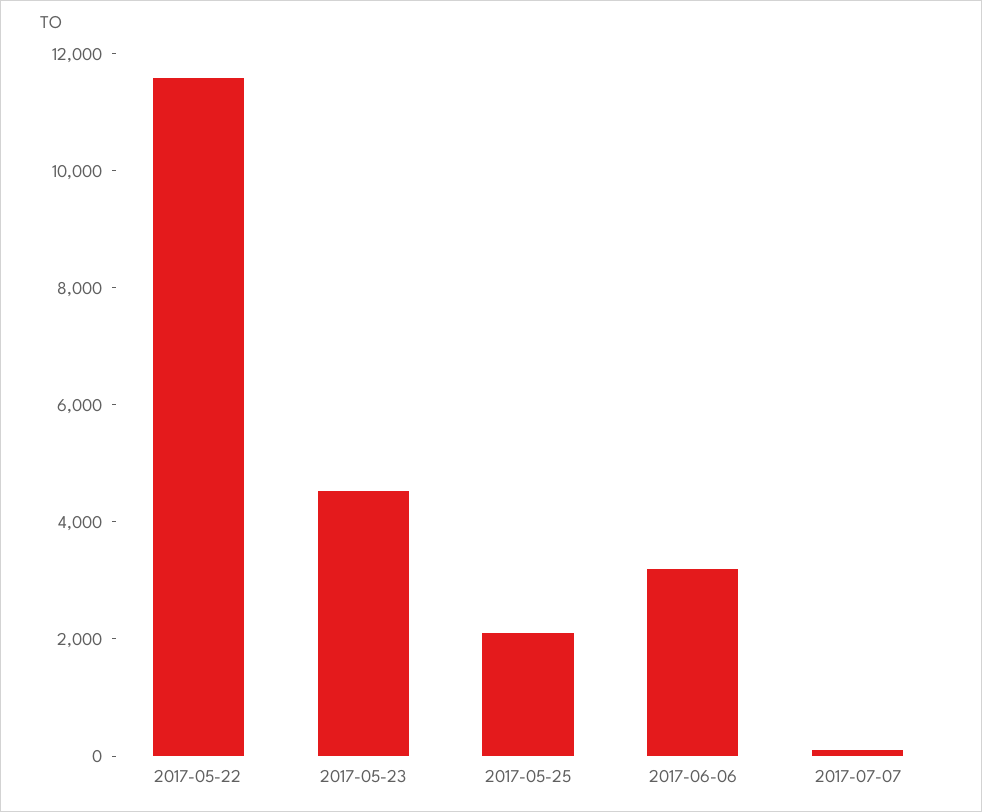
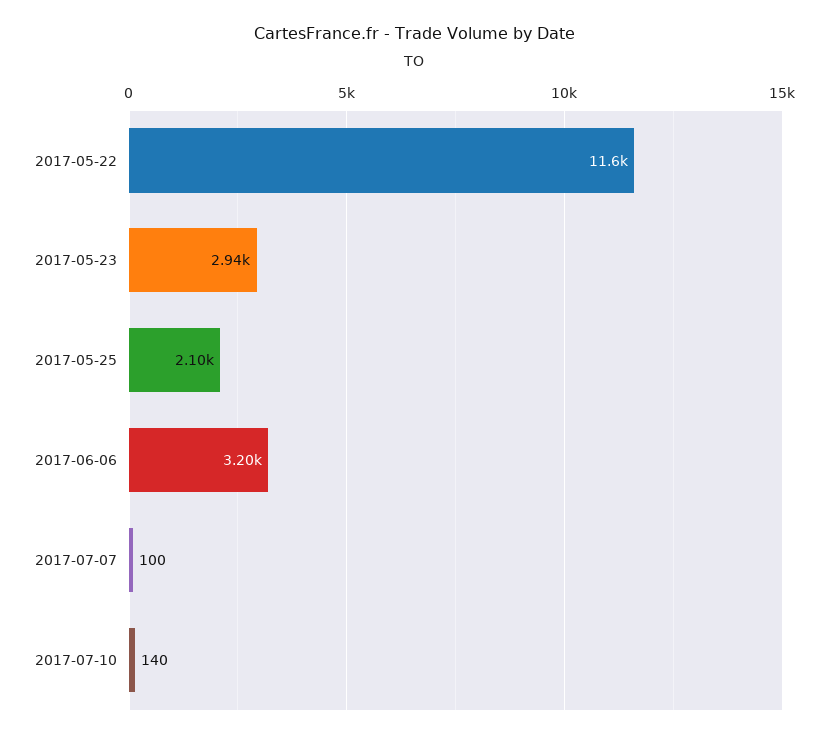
2017-05-23: 4500 -> 2940
2017-07-10: none -> 140

